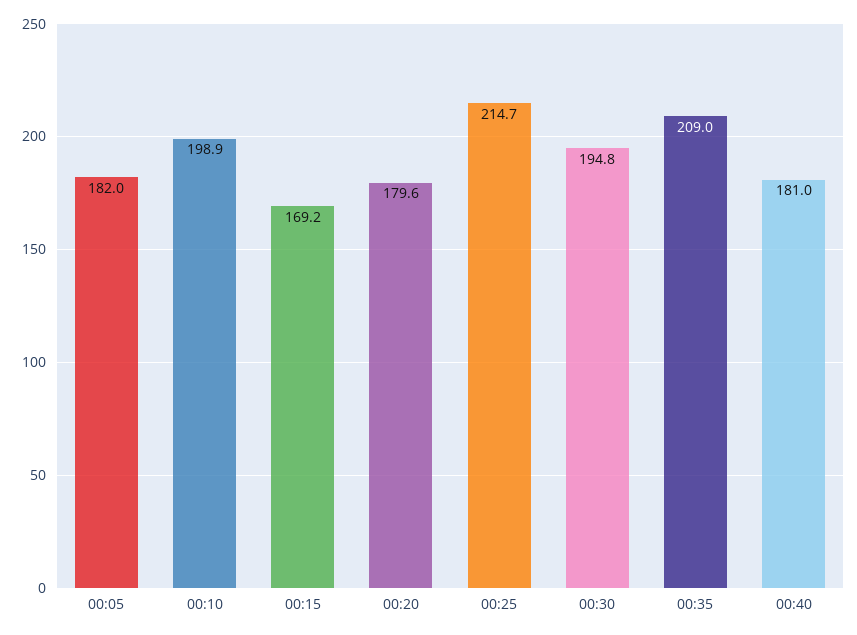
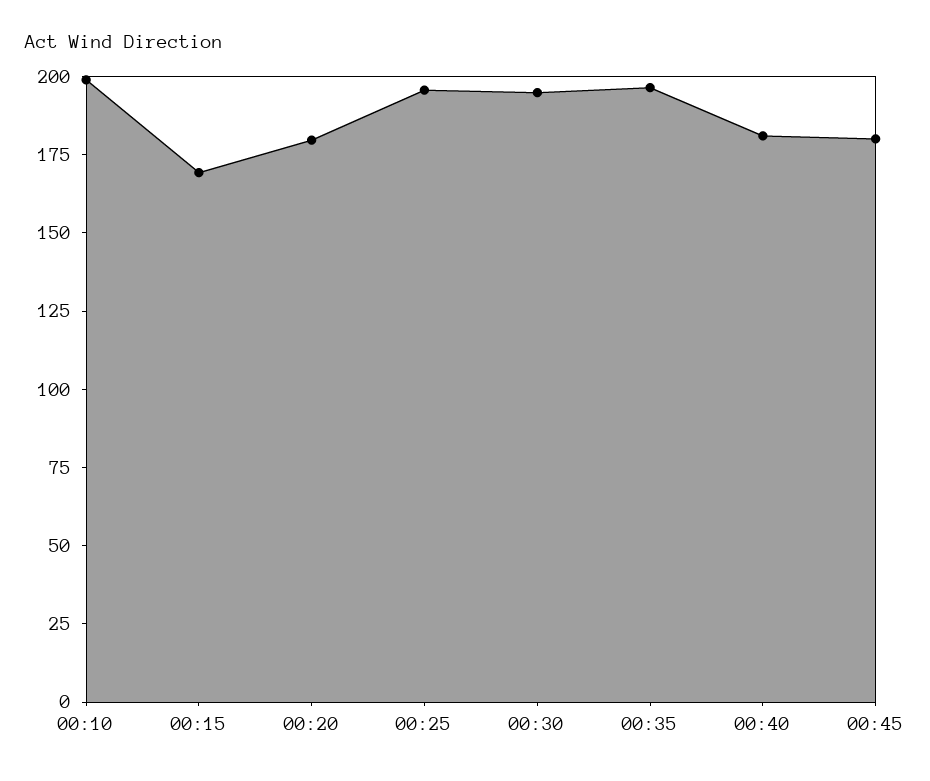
00:05: 182 -> none
00:25: 214.7 -> 195
00:35: 209 -> 195
00:45: none -> 180

